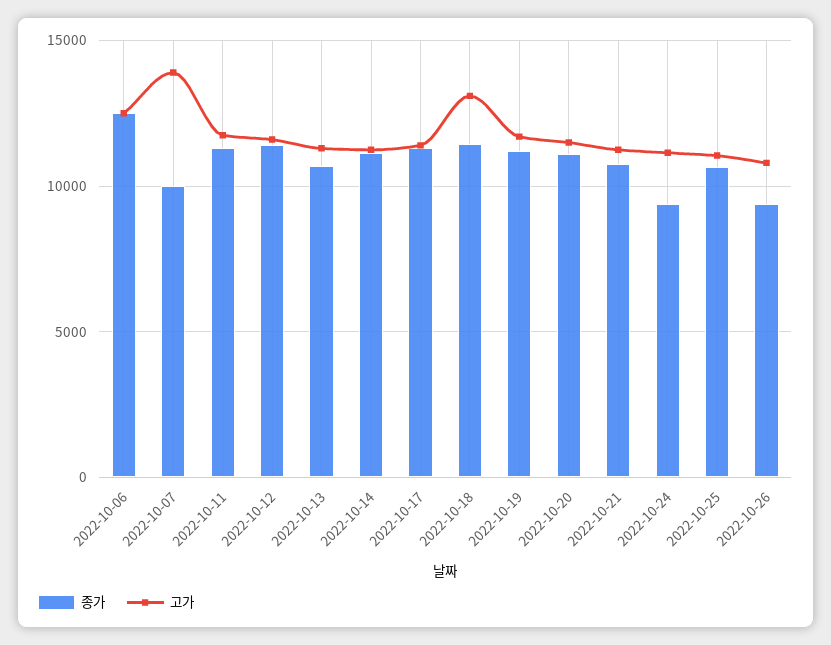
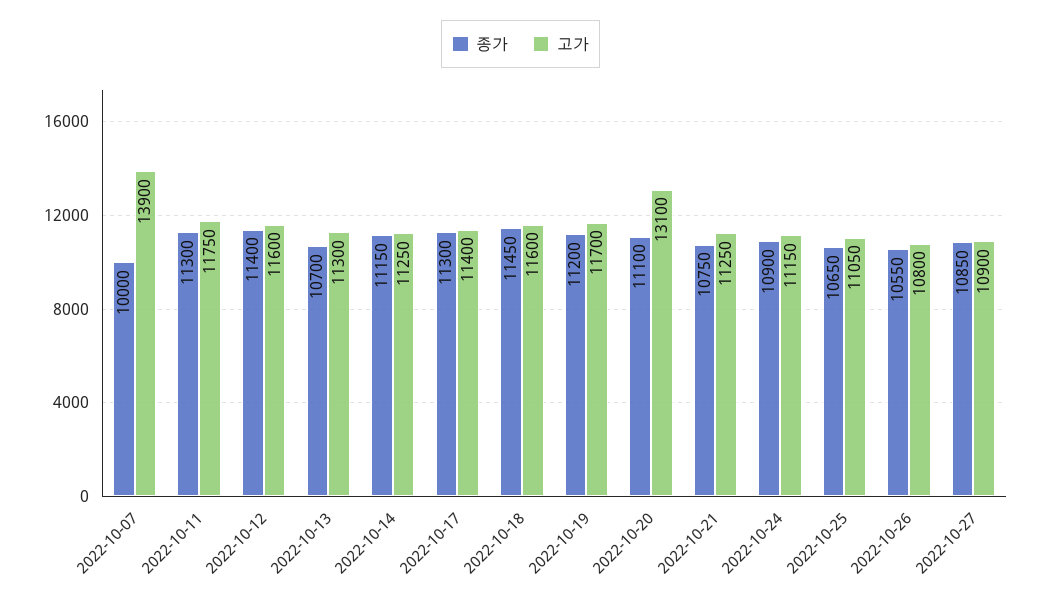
종가, 2022-10-06: 12500 -> none
고가, 2022-10-06: 12500 -> none
고가, 2022-10-18: 13000 -> 11600
고가, 2022-10-20: 11500 -> 13100
종가, 2022-10-24: 9500 -> 10900
종가, 2022-10-26: 9500 -> 10550
종가, 2022-10-27: none -> 10850
고가, 2022-10-27: none -> 10900

